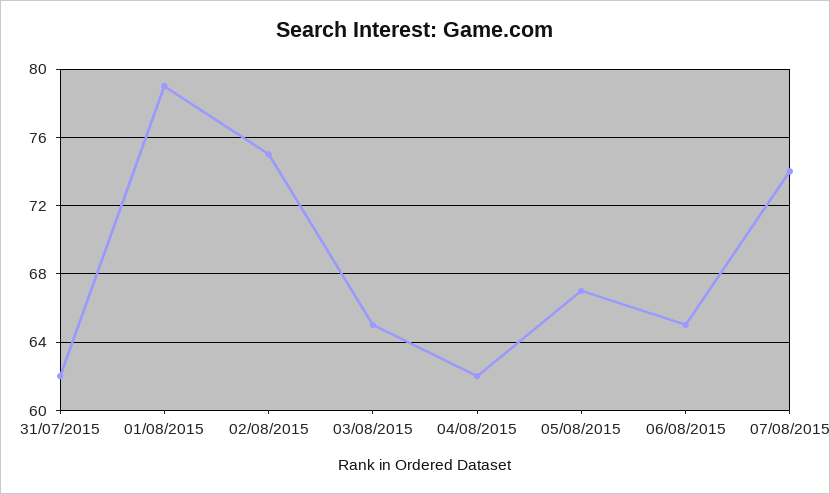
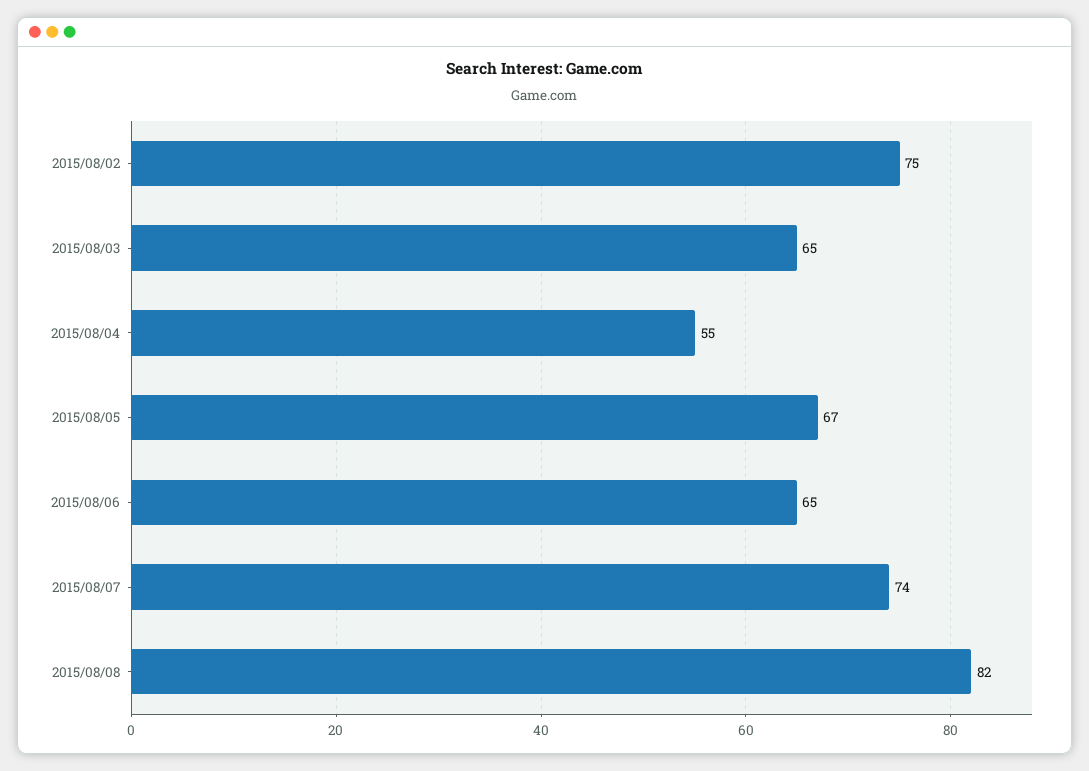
31/07/2015: 62 -> none
01/08/2015: 79 -> none
04/08/2015: 62 -> 55
2015/08/08: none -> 82

